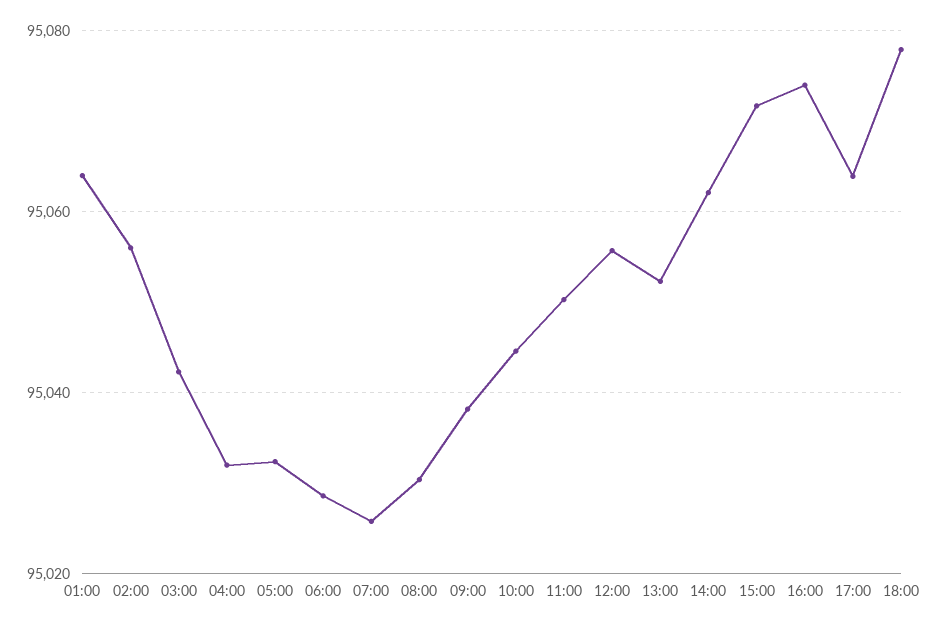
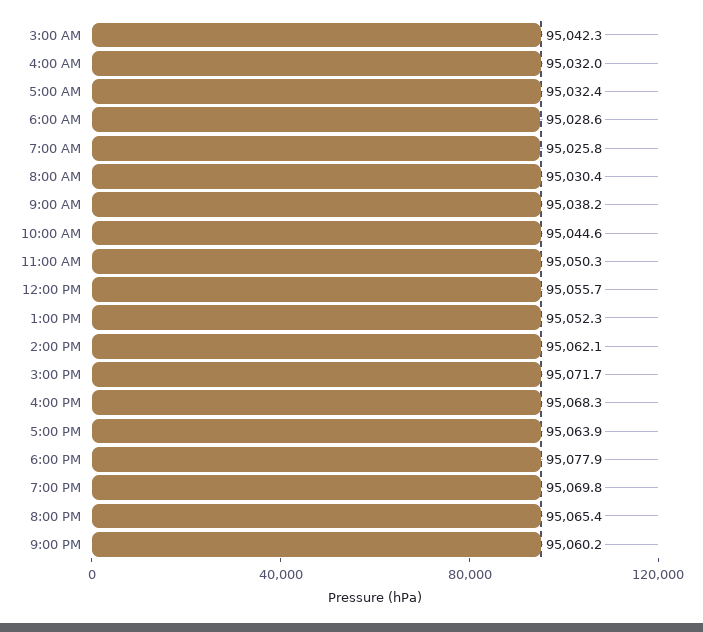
01:00: 95064 -> none
02:00: 95056 -> none
16:00: 95074 -> 95068.3
7:00 PM: none -> 95069.8
8:00 PM: none -> 95065.4
9:00 PM: none -> 95060.2

